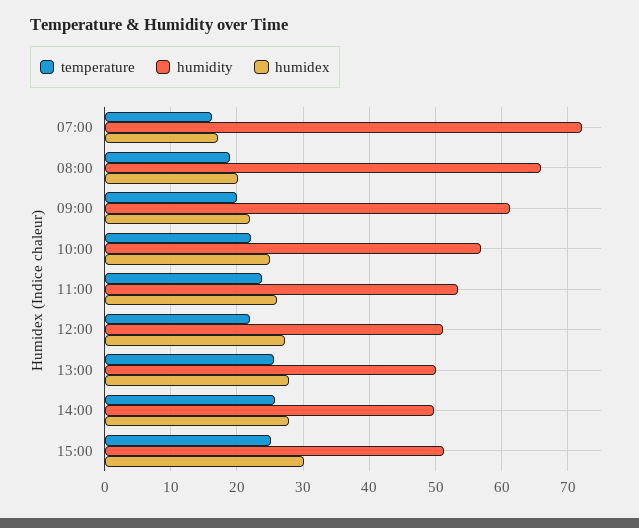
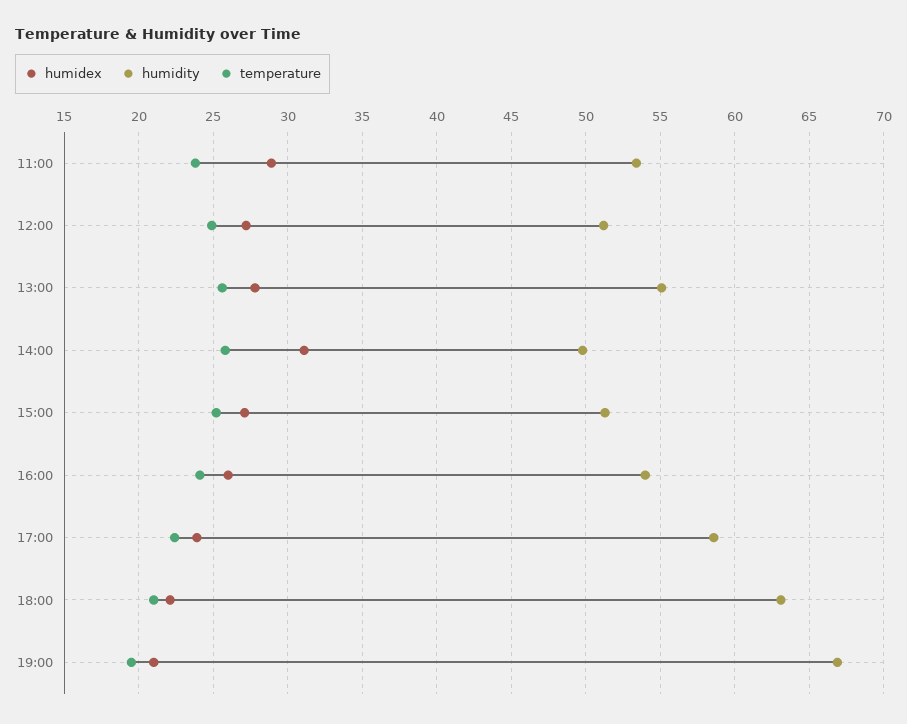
temperature, 07:00: 16 -> none
humidity, 07:00: 72 -> none
humidex, 07:00: 17 -> none
temperature, 08:00: 19 -> none
humidity, 08:00: 66 -> none
humidex, 08:00: 20 -> none
temperature, 09:00: 20 -> none
humidity, 09:00: 61 -> none
humidex, 09:00: 22 -> none
temperature, 10:00: 22 -> none
humidity, 10:00: 57 -> none
humidex, 10:00: 25 -> none
humidex, 11:00: 26 -> 29
temperature, 12:00: 22 -> 25
humidity, 13:00: 50 -> 55
humidex, 14:00: 28 -> 31
humidex, 15:00: 30 -> 27
humidex, 16:00: none -> 26
humidity, 16:00: none -> 54
temperature, 16:00: none -> 24
humidex, 17:00: none -> 24
humidity, 17:00: none -> 58.5
temperature, 17:00: none -> 22.5
humidex, 18:00: none -> 22
humidity, 18:00: none -> 63
temperature, 18:00: none -> 21
humidex, 19:00: none -> 21
humidity, 19:00: none -> 67
temperature, 19:00: none -> 19.5

